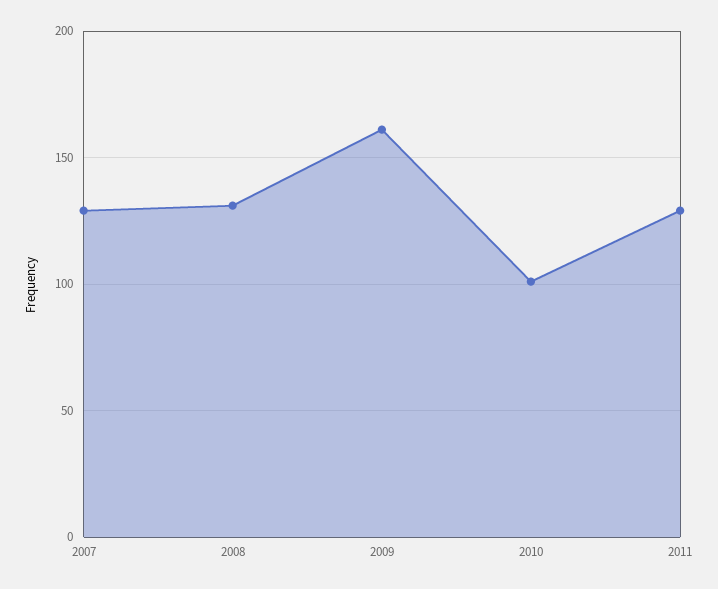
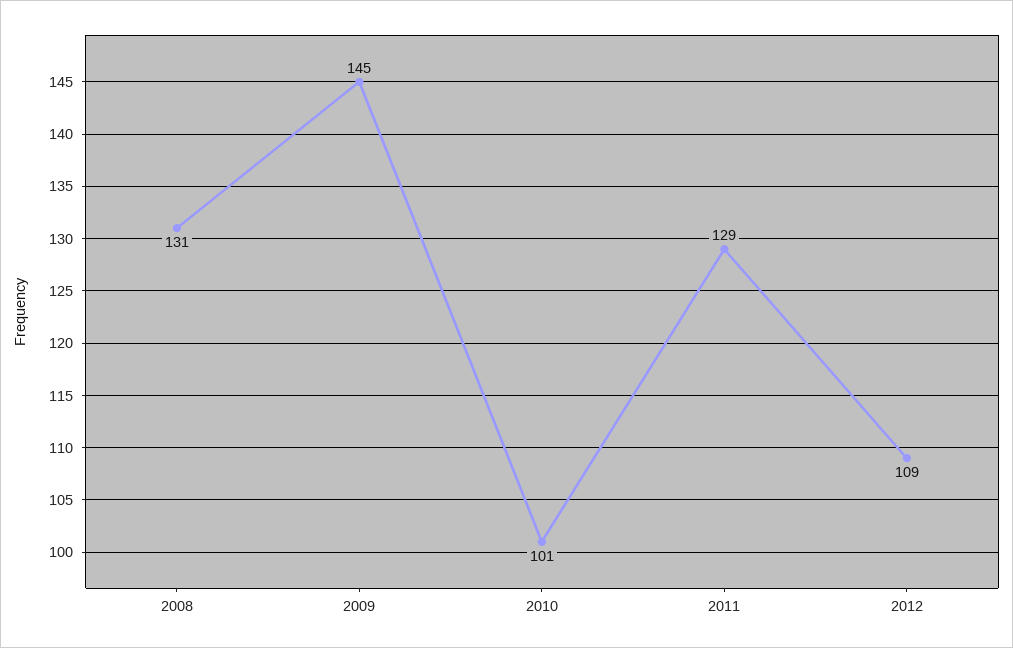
2007: 130 -> none
2009: 160 -> 145
2012: none -> 109

